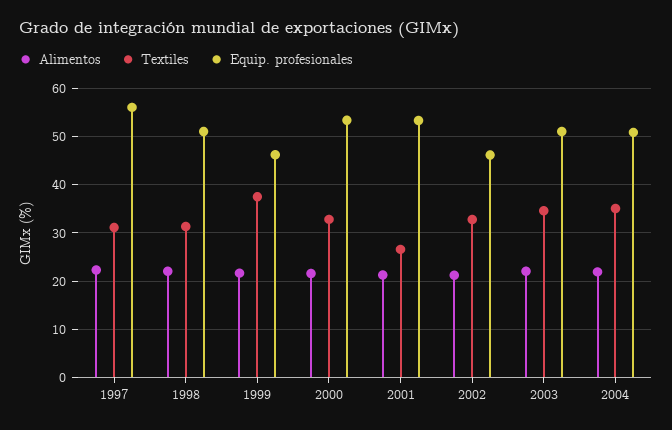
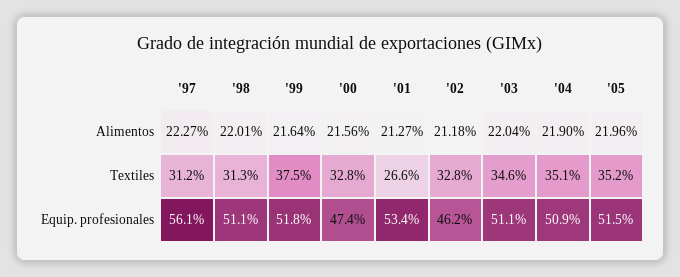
Equip. profesionales, 1999: 46 -> 51.8
Equip. profesionales, 2000: 54 -> 47.4
Alimentos, '05: none -> 21.96
Textiles, '05: none -> 35.2
Equip. profesionales, '05: none -> 51.5

